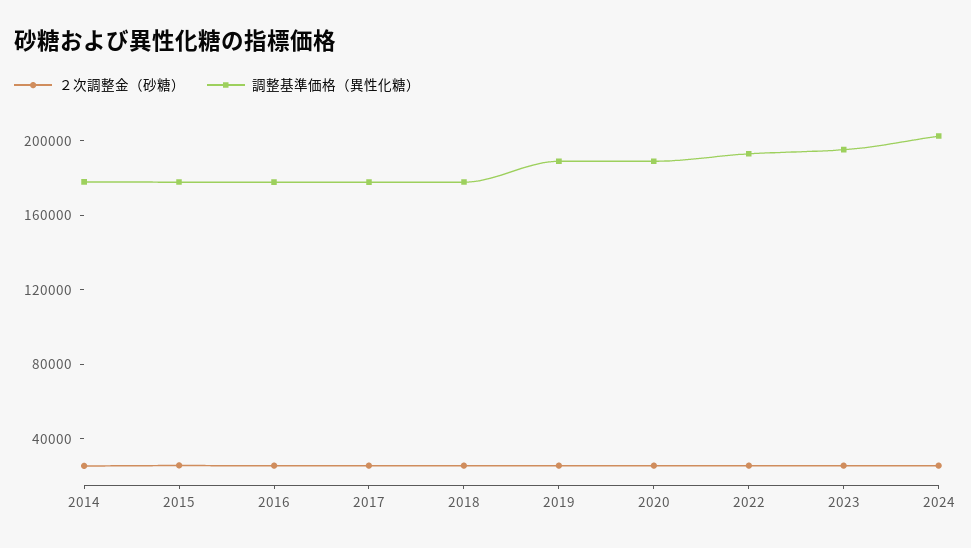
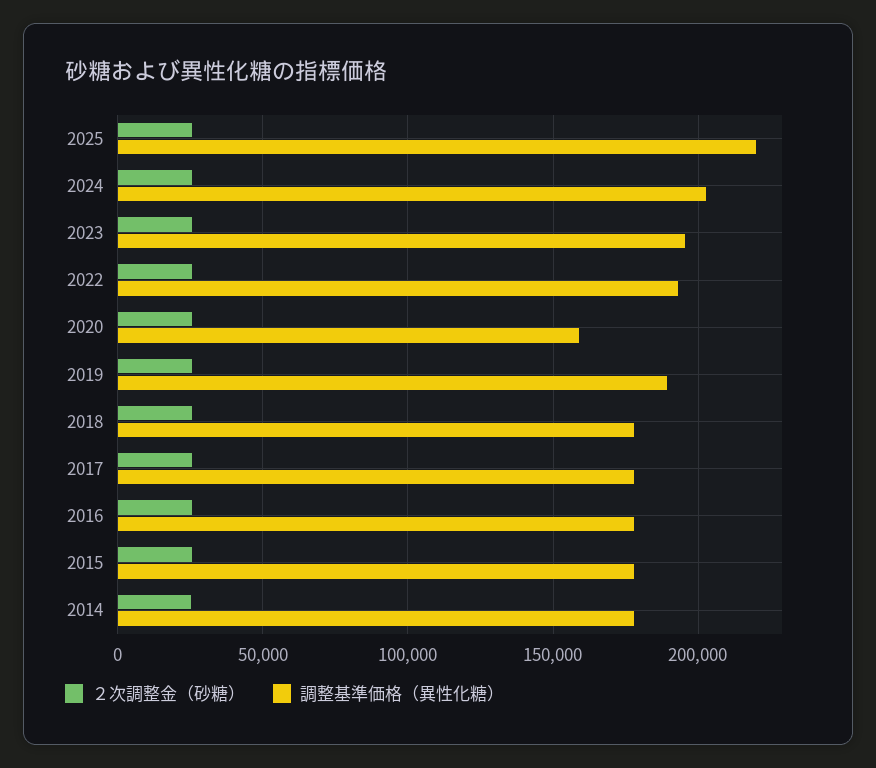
調整基準価格（異性化糖）, 2020: 190000 -> 160000
２次調整金（砂糖）, 2025: none -> 25000
調整基準価格（異性化糖）, 2025: none -> 220000

